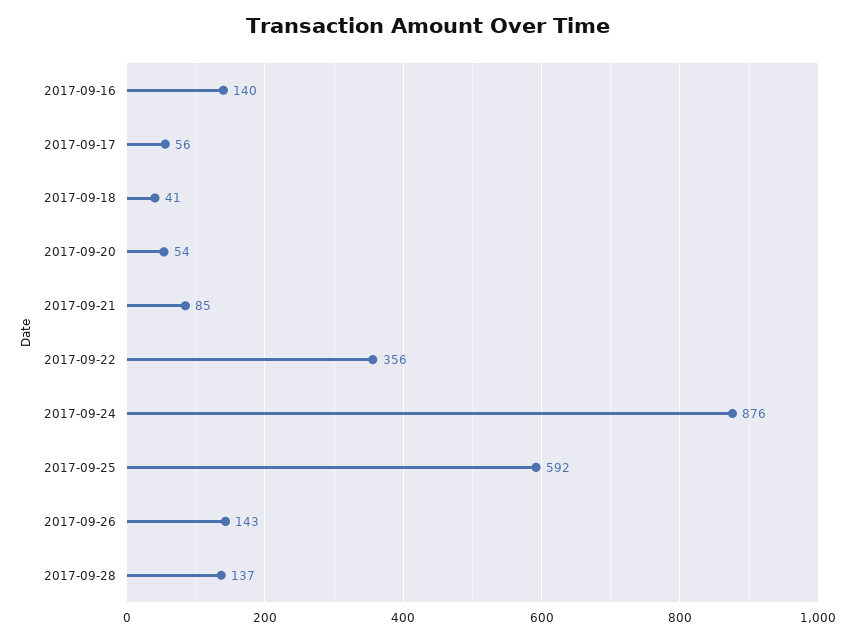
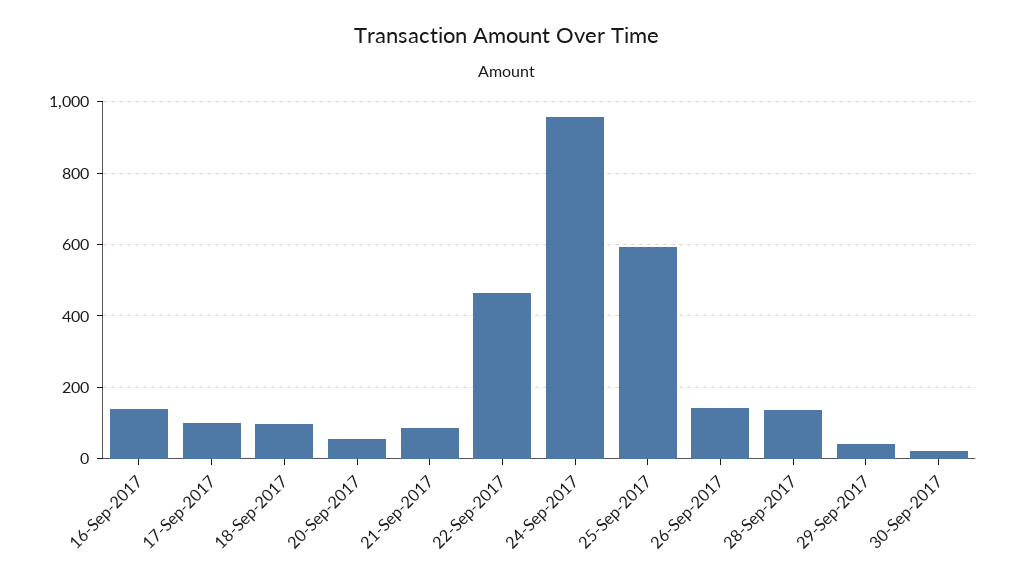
2017-09-17: 56 -> 100
2017-09-18: 41 -> 100
2017-09-22: 356 -> 460
2017-09-24: 876 -> 960
29-Sep-2017: none -> 40
30-Sep-2017: none -> 20

